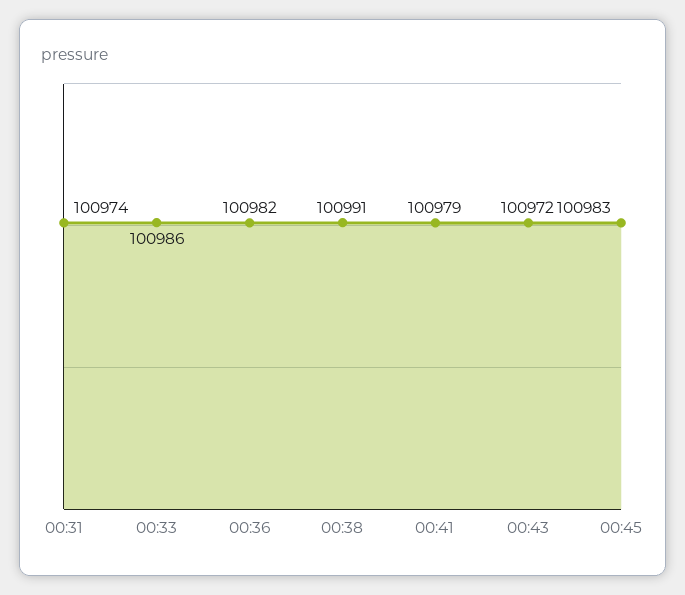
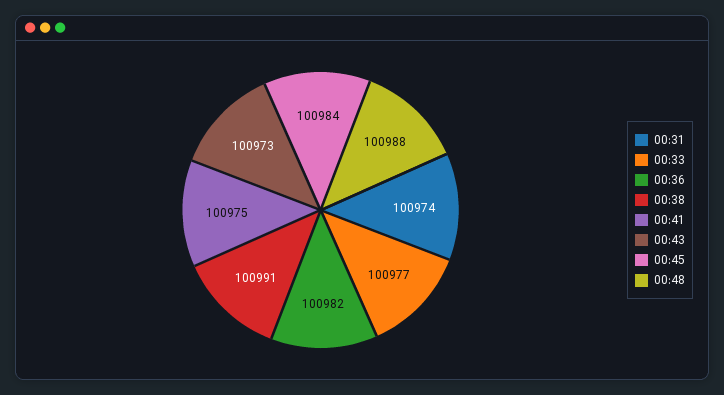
00:33: 100986 -> 100977
00:41: 100979 -> 100975
00:43: 100972 -> 100973
00:45: 100983 -> 100984
00:48: none -> 100988

